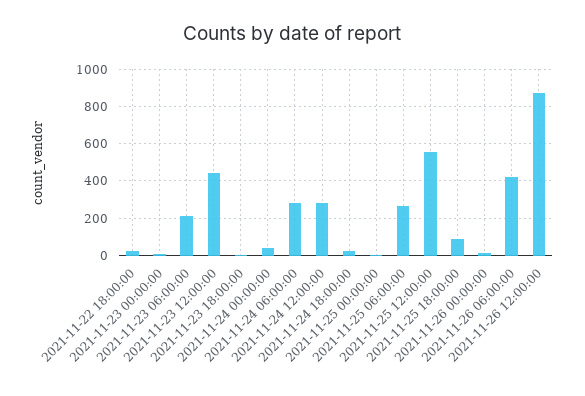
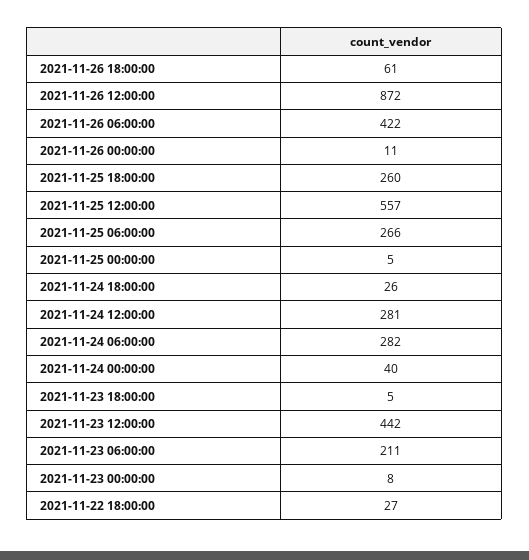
2021-11-25 18:00:00: 100 -> 260
2021-11-26 18:00:00: none -> 61

